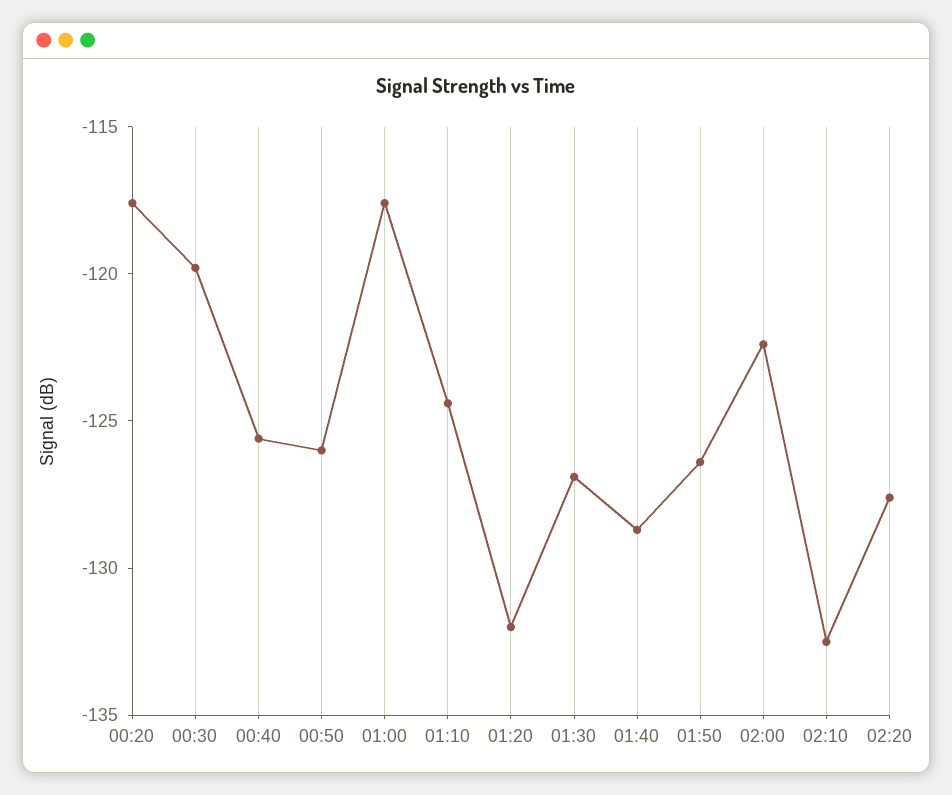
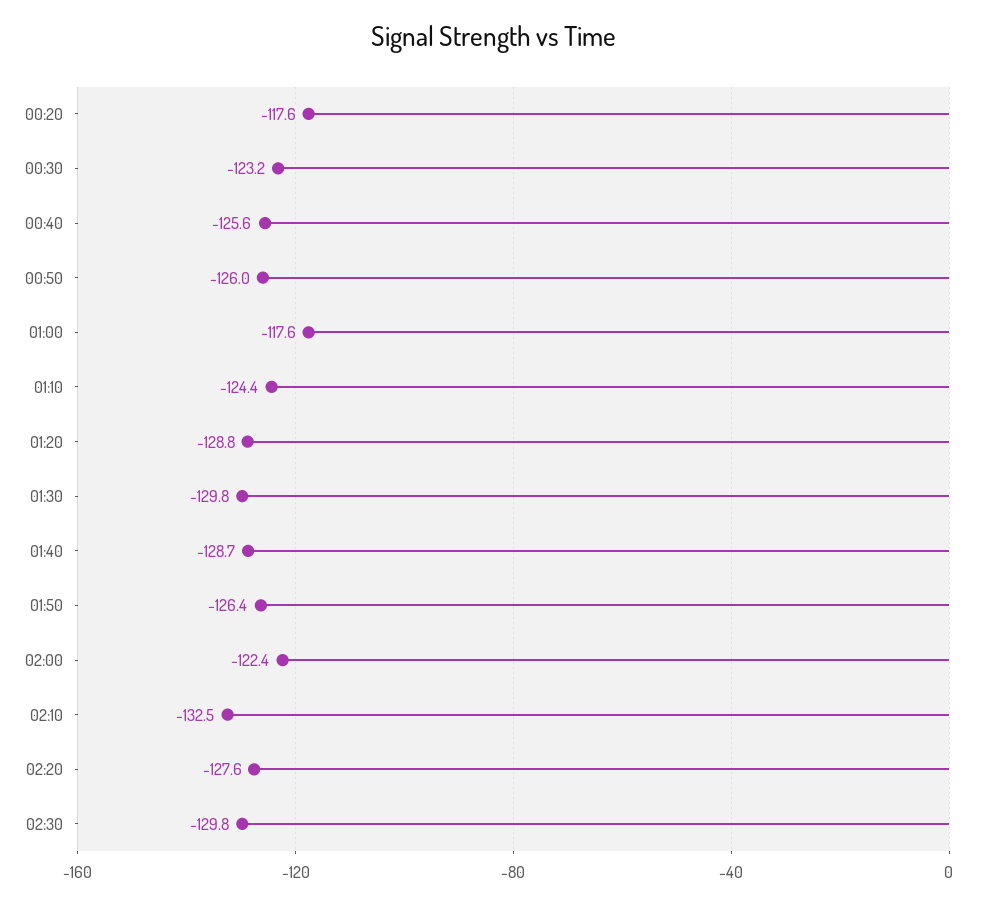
00:30: -120 -> -123.2
01:20: -132 -> -128.8
01:30: -127 -> -129.8
02:30: none -> -129.8

